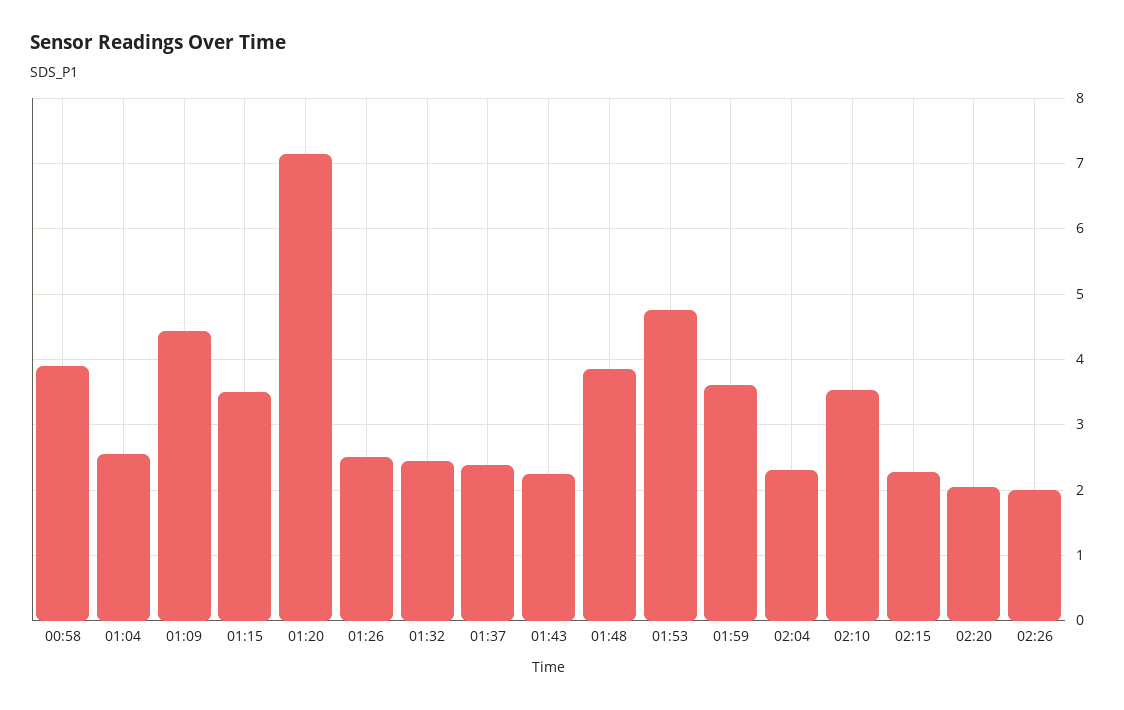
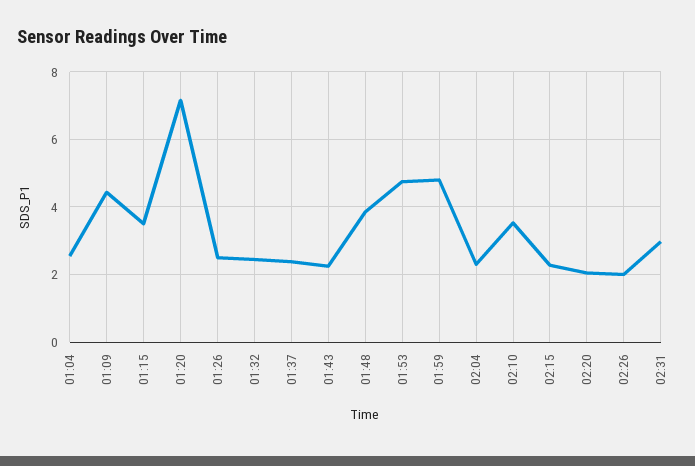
00:58: 3.9 -> none
01:59: 3.6 -> 4.8
02:31: none -> 3

